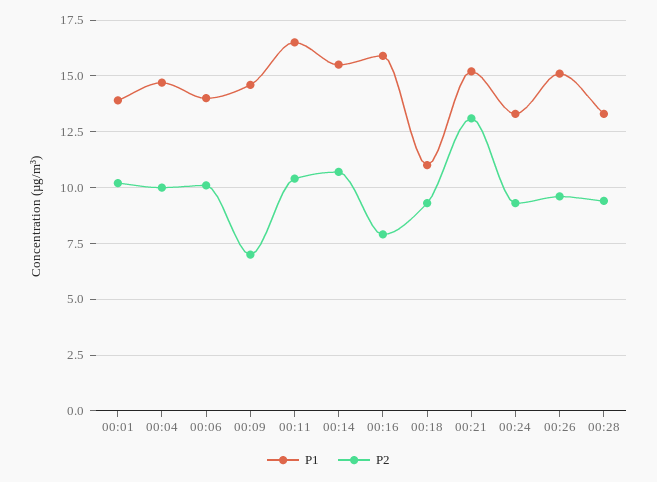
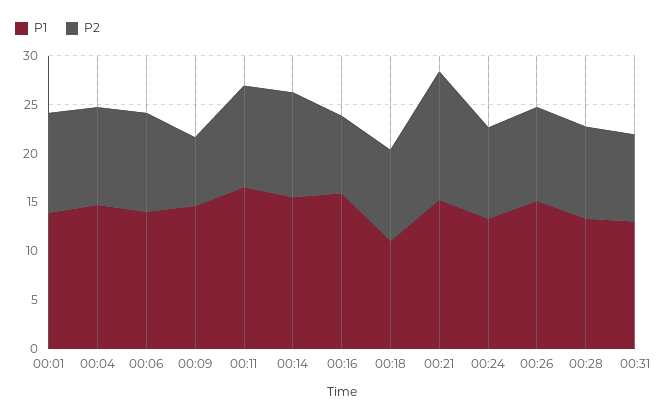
P1, 00:31: none -> 13
P2, 00:31: none -> 9

